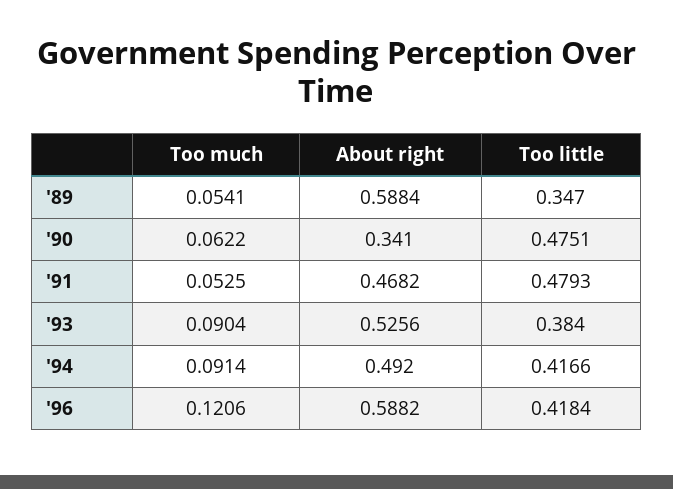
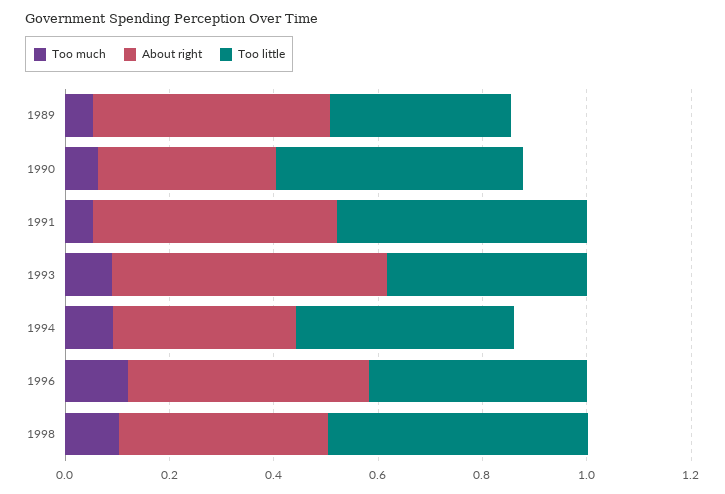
About right, '89: 0.5884 -> 0.45
About right, '94: 0.492 -> 0.35
About right, '96: 0.5882 -> 0.45
Too much, 1998: none -> 0.1
About right, 1998: none -> 0.4
Too little, 1998: none -> 0.5

